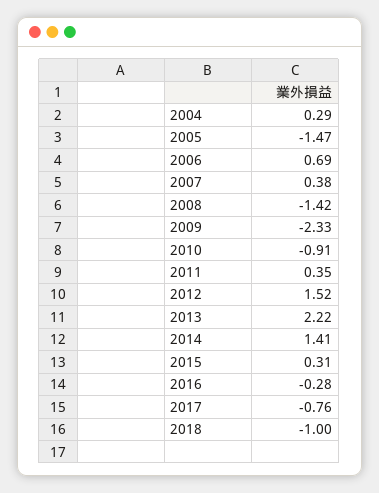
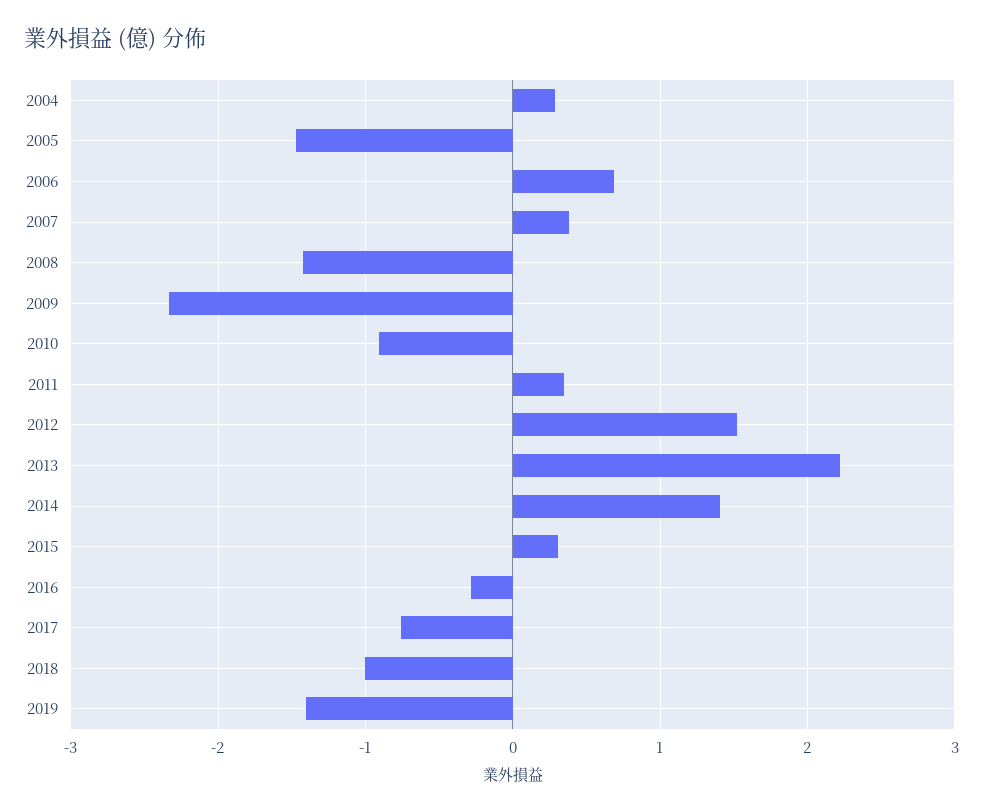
2019: none -> -1.4

